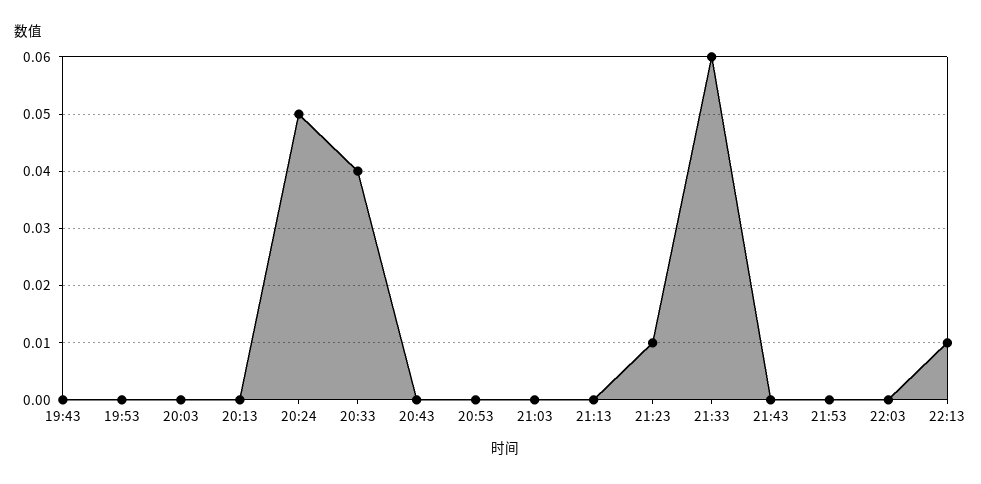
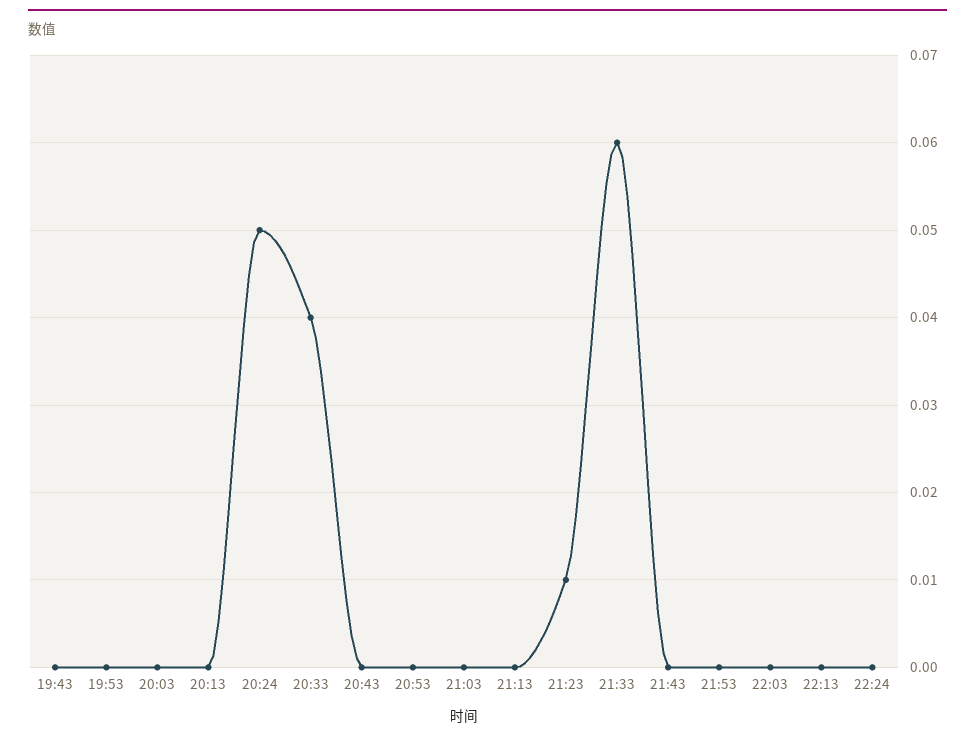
22:13: 0.01 -> 0
22:24: none -> 0

